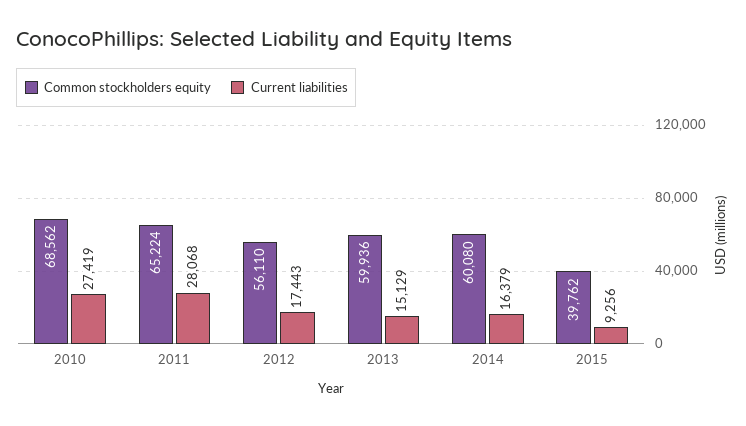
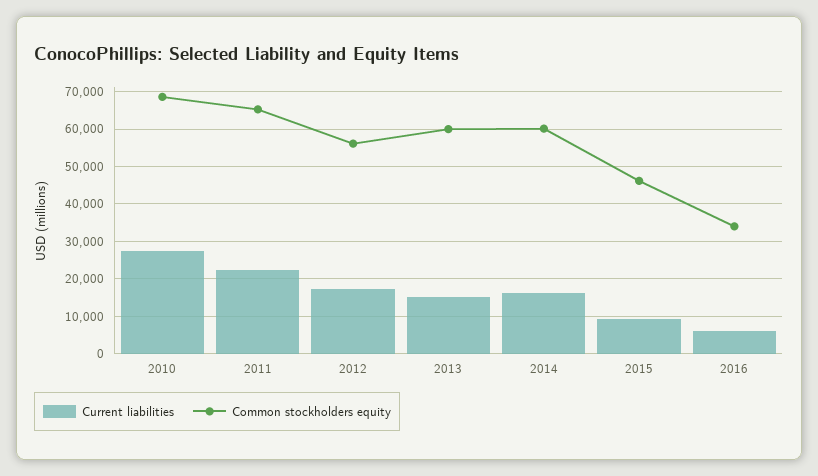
Current liabilities, 2011: 28068 -> 22000
Common stockholders equity, 2015: 39762 -> 46000
Current liabilities, 2016: none -> 6000
Common stockholders equity, 2016: none -> 34000

